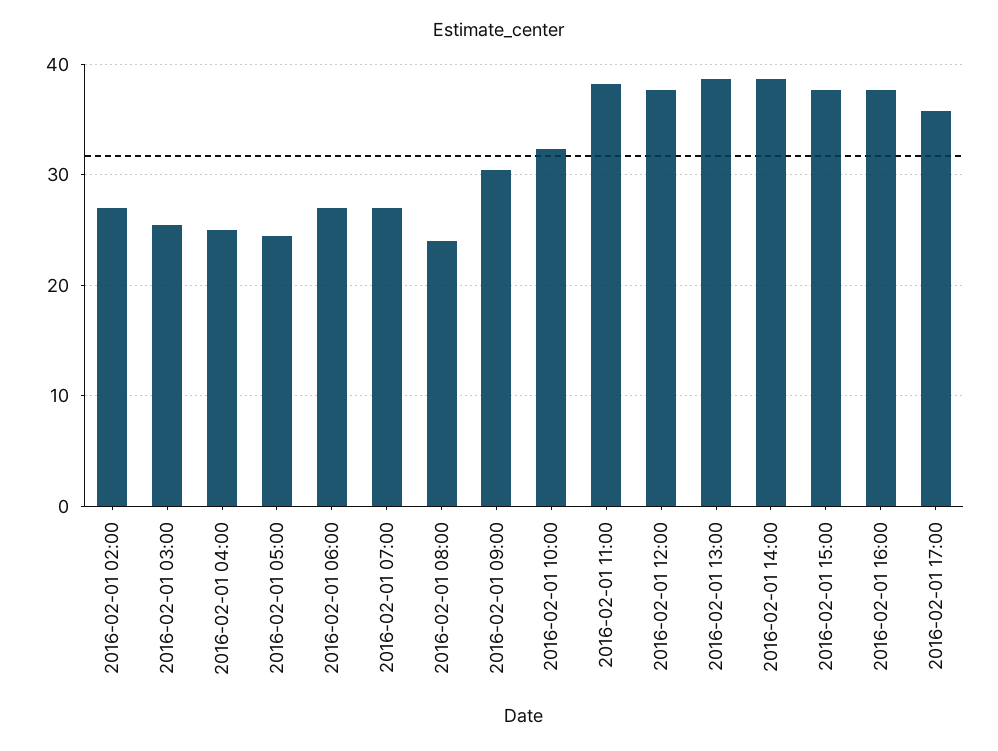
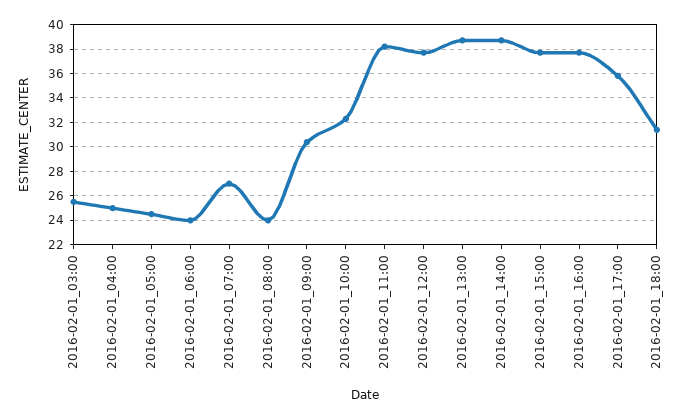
2016-02-01 02:00: 27 -> none
2016-02-01 06:00: 27 -> 24
2016-02-01_18:00: none -> 31.5

